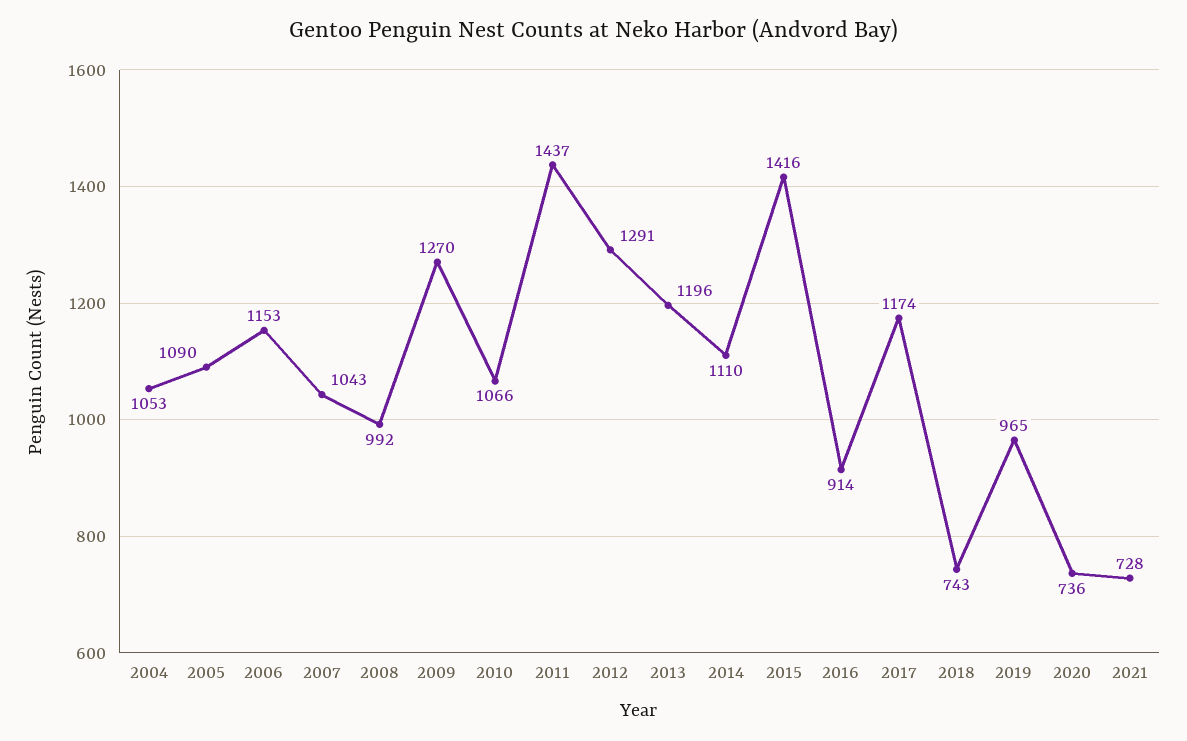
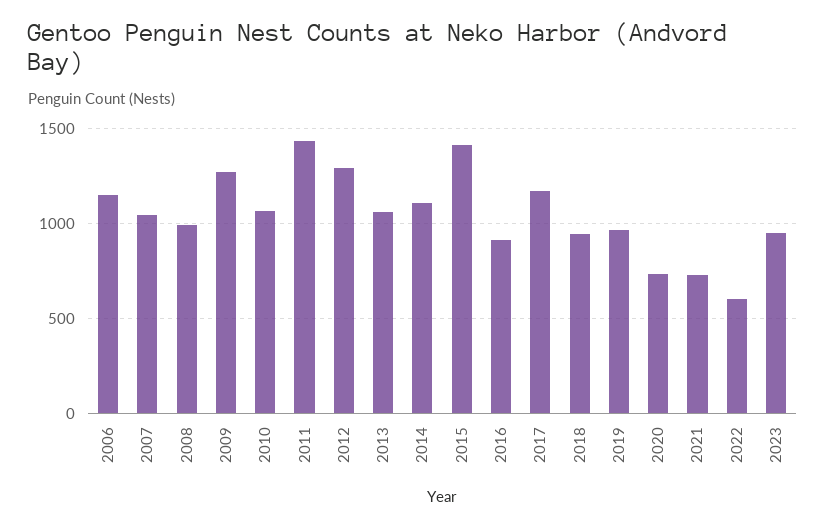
2004: 1053 -> none
2005: 1090 -> none
2013: 1196 -> 1050
2018: 743 -> 950
2022: none -> 600
2023: none -> 950

